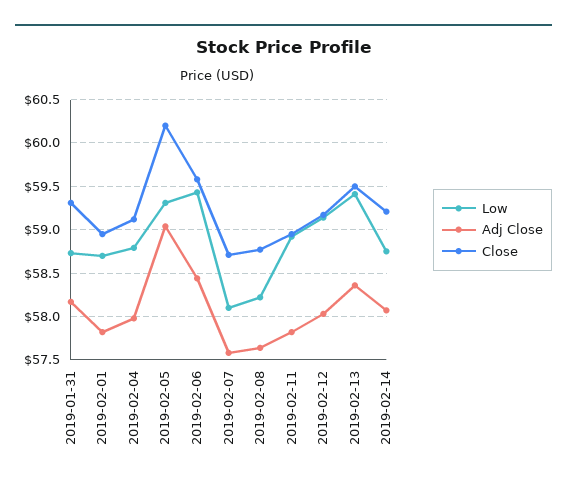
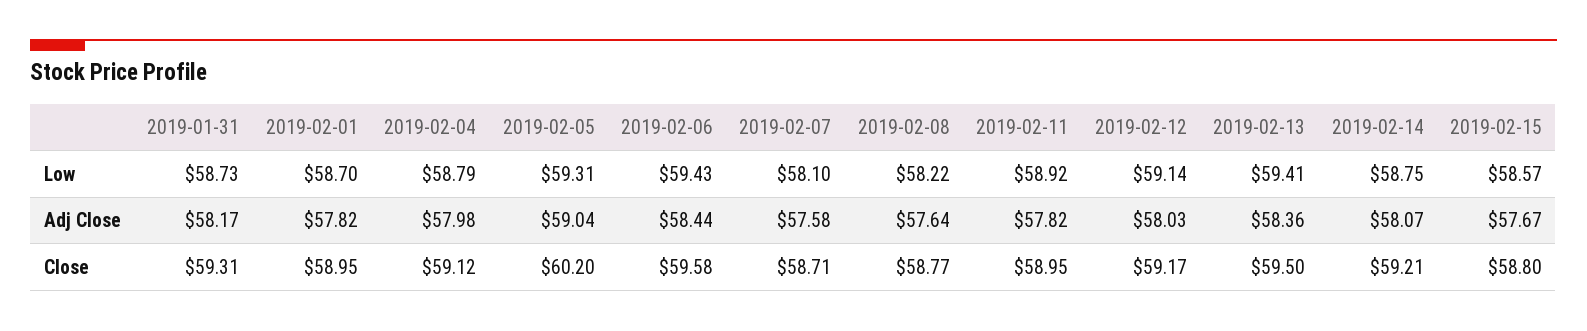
Low, 2019-02-15: none -> 58.57
Adj Close, 2019-02-15: none -> 57.67
Close, 2019-02-15: none -> 58.8

